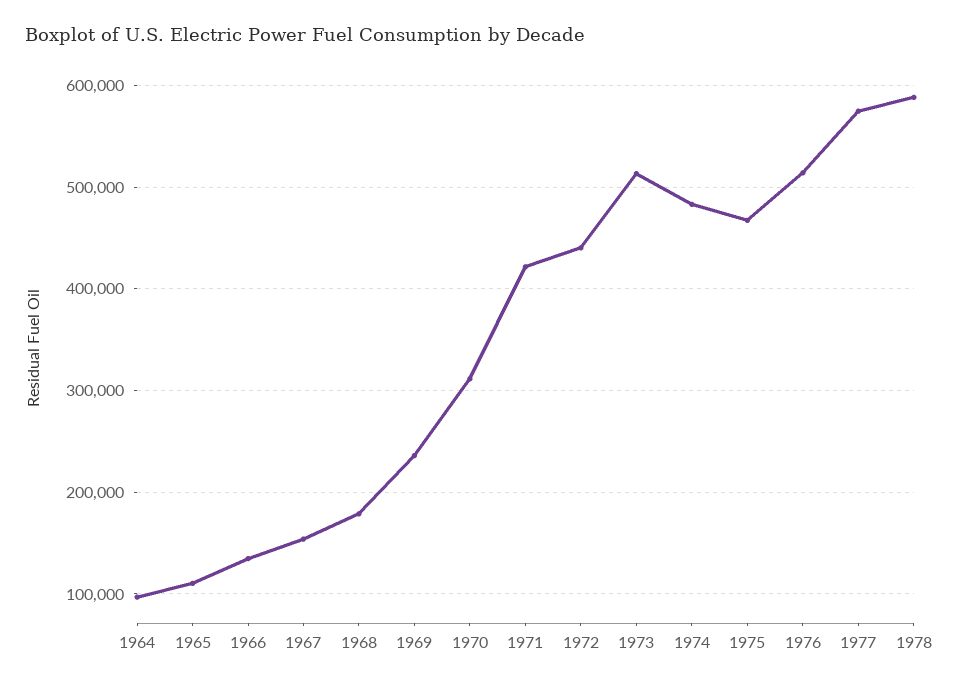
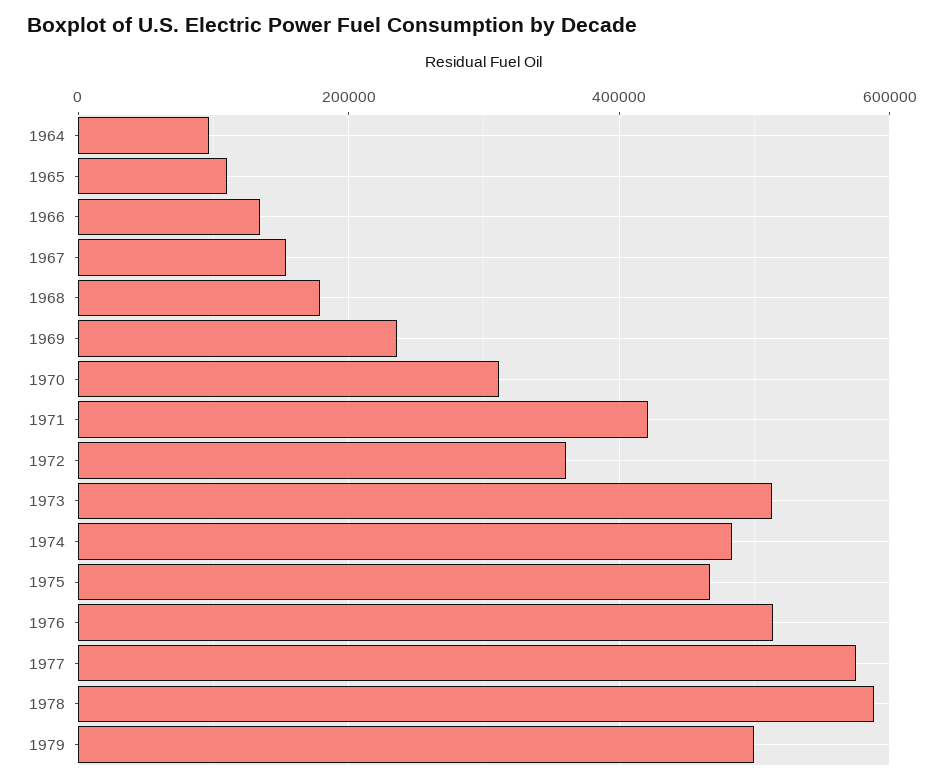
1972: 440000 -> 360000
1979: none -> 500000

